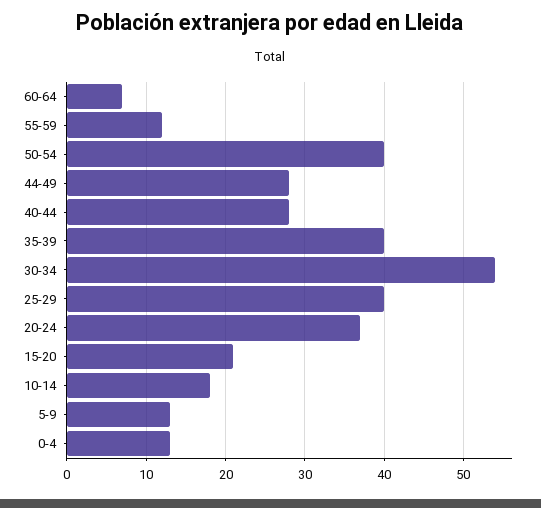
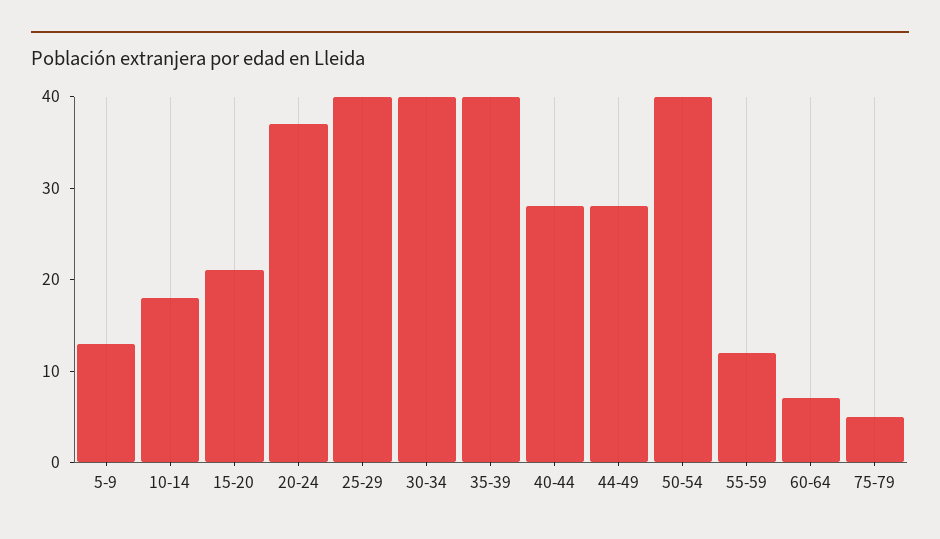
30-34: 54 -> 40
0-4: 13 -> none
75-79: none -> 5

